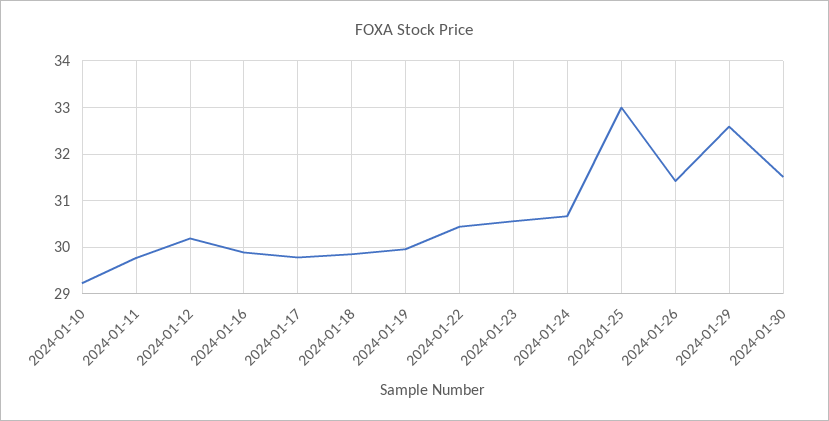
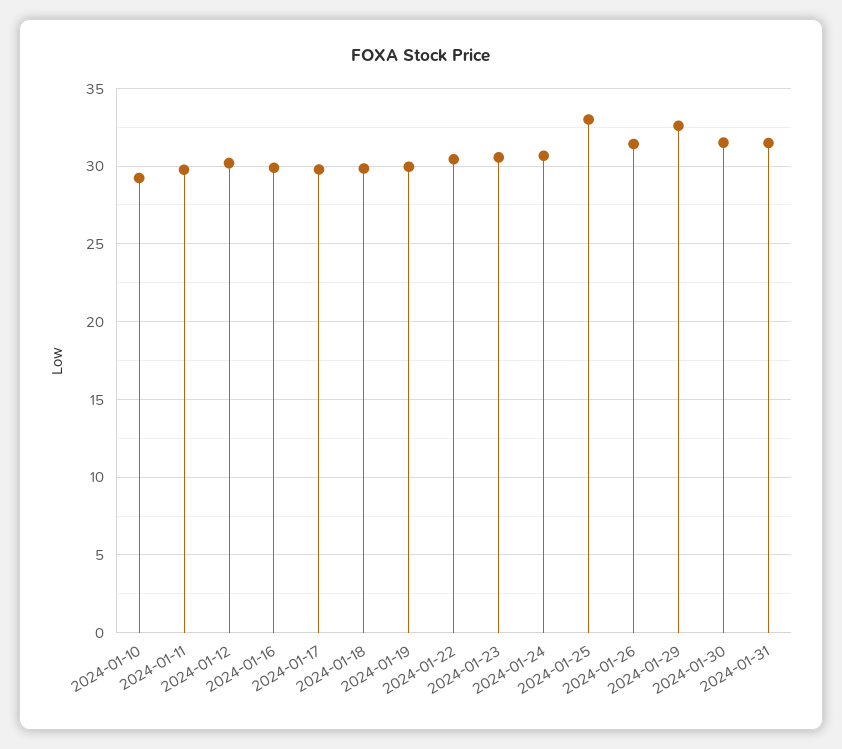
2024-01-31: none -> 31.5

